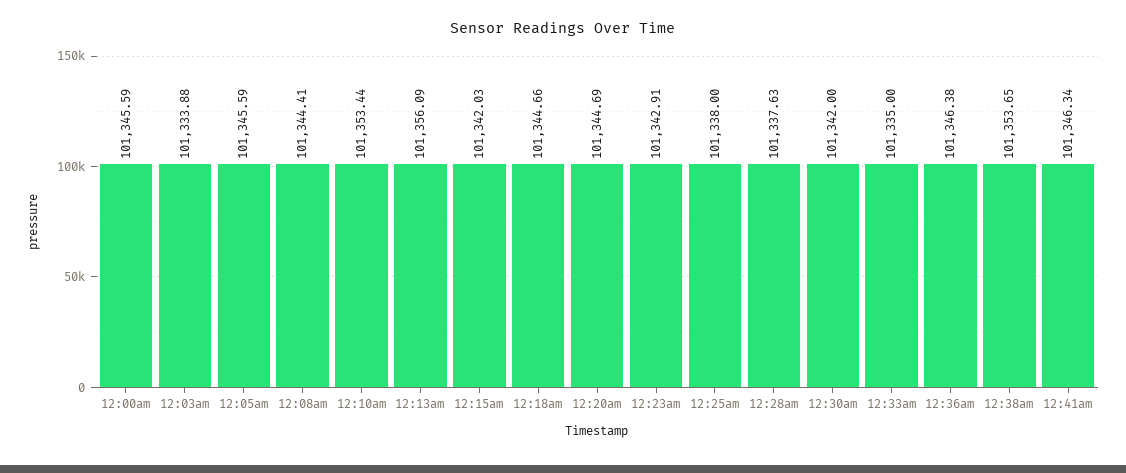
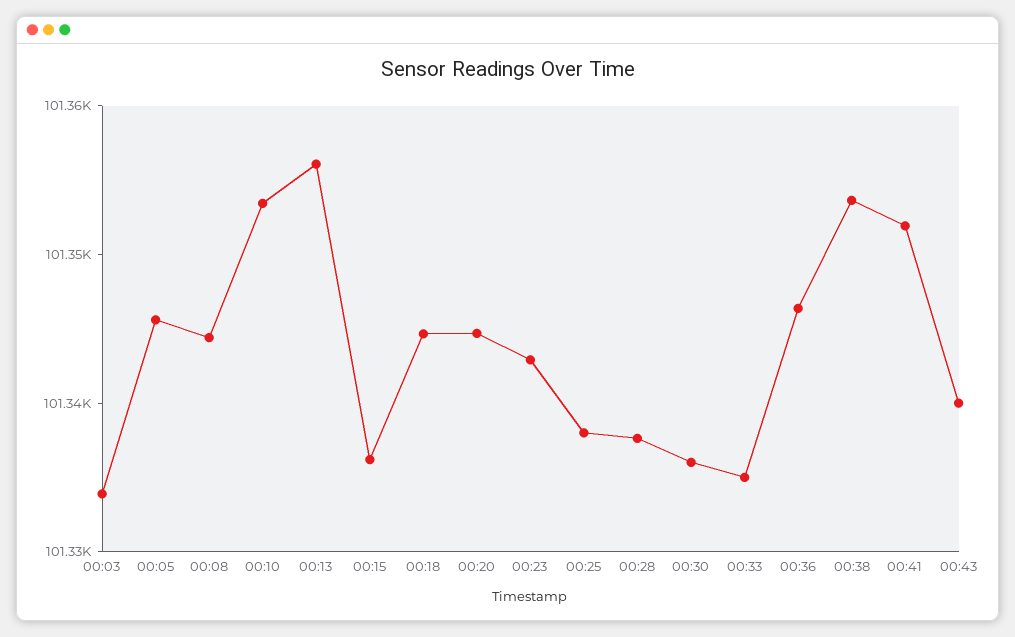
12:00am: 101345.59 -> none
12:15am: 101342.03 -> 101336
12:30am: 101342 -> 101336
12:41am: 101346.34 -> 101352
00:43: none -> 101340

